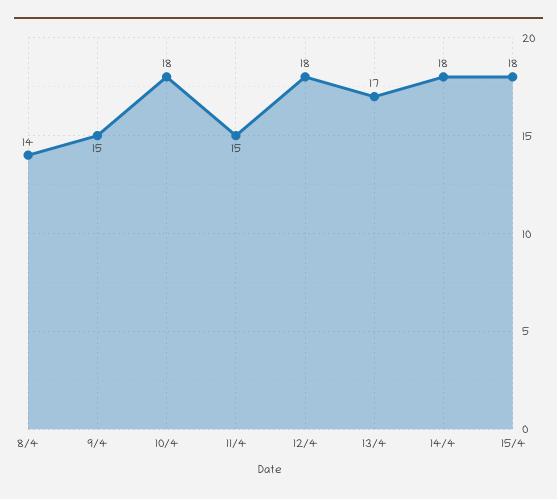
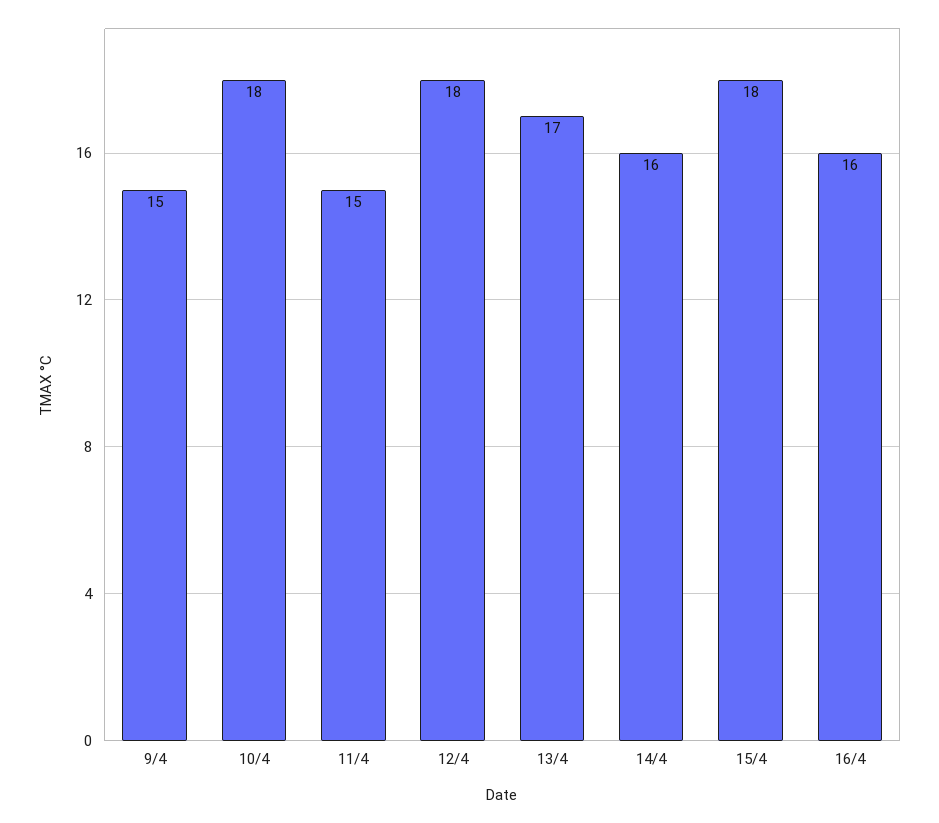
8/4: 14 -> none
14/4: 18 -> 16
16/4: none -> 16

